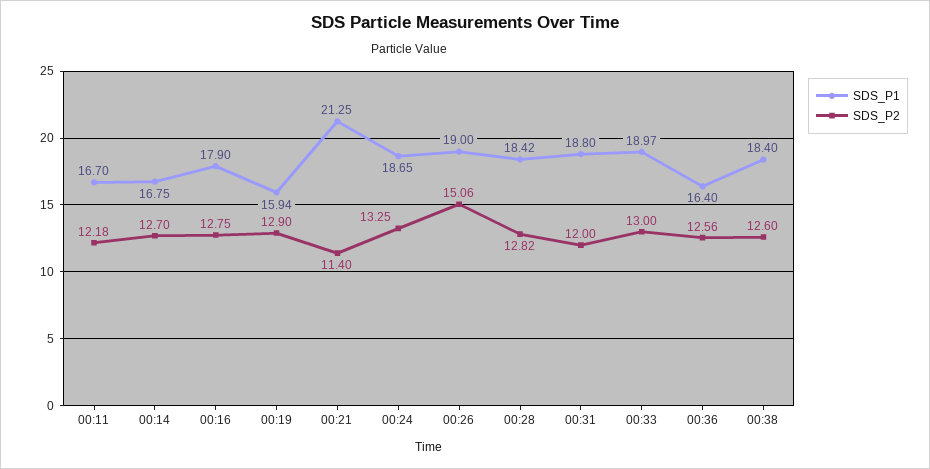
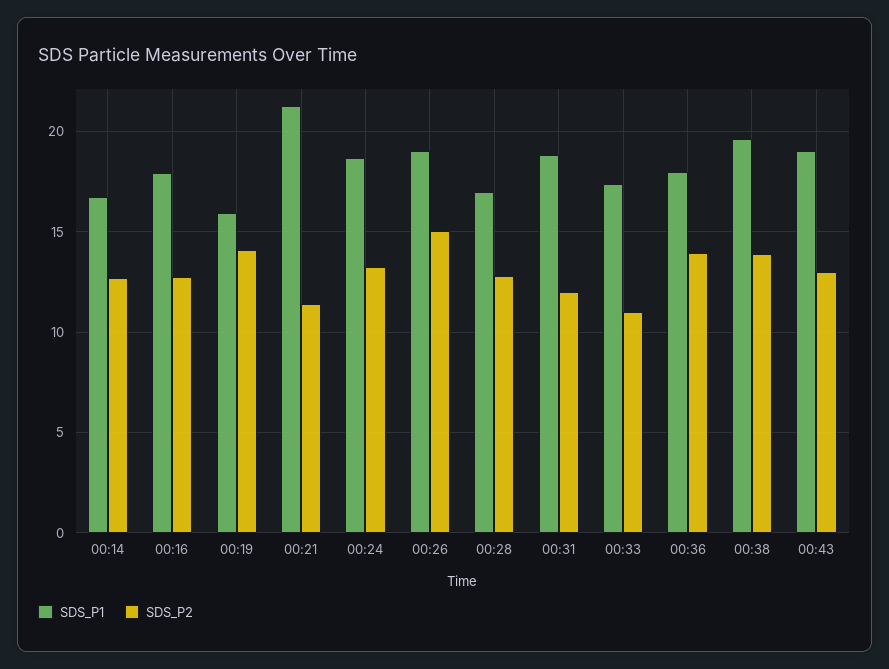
SDS_P1, 00:11: 16.7 -> none
SDS_P2, 00:11: 12.18 -> none
SDS_P2, 00:19: 12.9 -> 14
SDS_P1, 00:28: 18.42 -> 17
SDS_P1, 00:33: 18.97 -> 17.5
SDS_P2, 00:33: 13 -> 11
SDS_P1, 00:36: 16.4 -> 18
SDS_P2, 00:36: 12.56 -> 14
SDS_P1, 00:38: 18.4 -> 19.5
SDS_P2, 00:38: 12.6 -> 14
SDS_P1, 00:43: none -> 19
SDS_P2, 00:43: none -> 13

